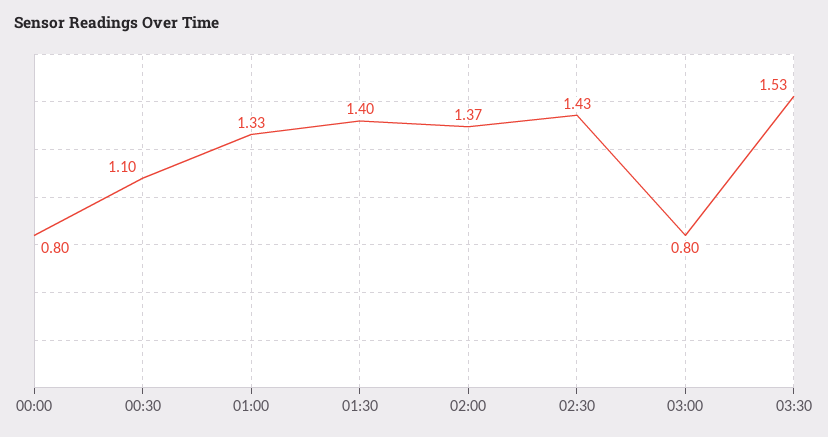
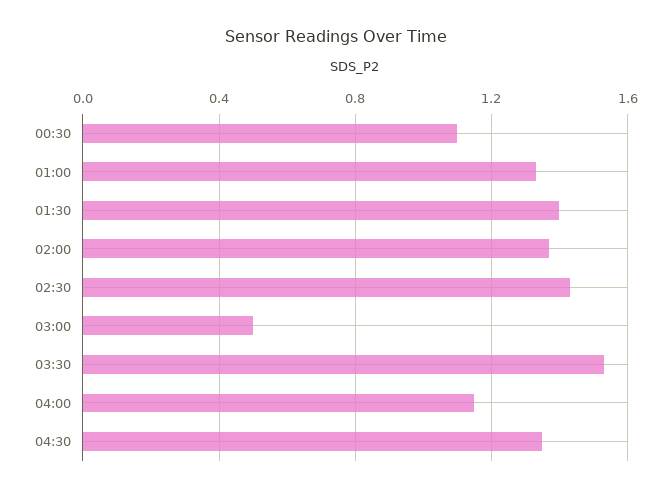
00:00: 0.8 -> none
03:00: 0.8 -> 0.5
04:00: none -> 1.15
04:30: none -> 1.35

